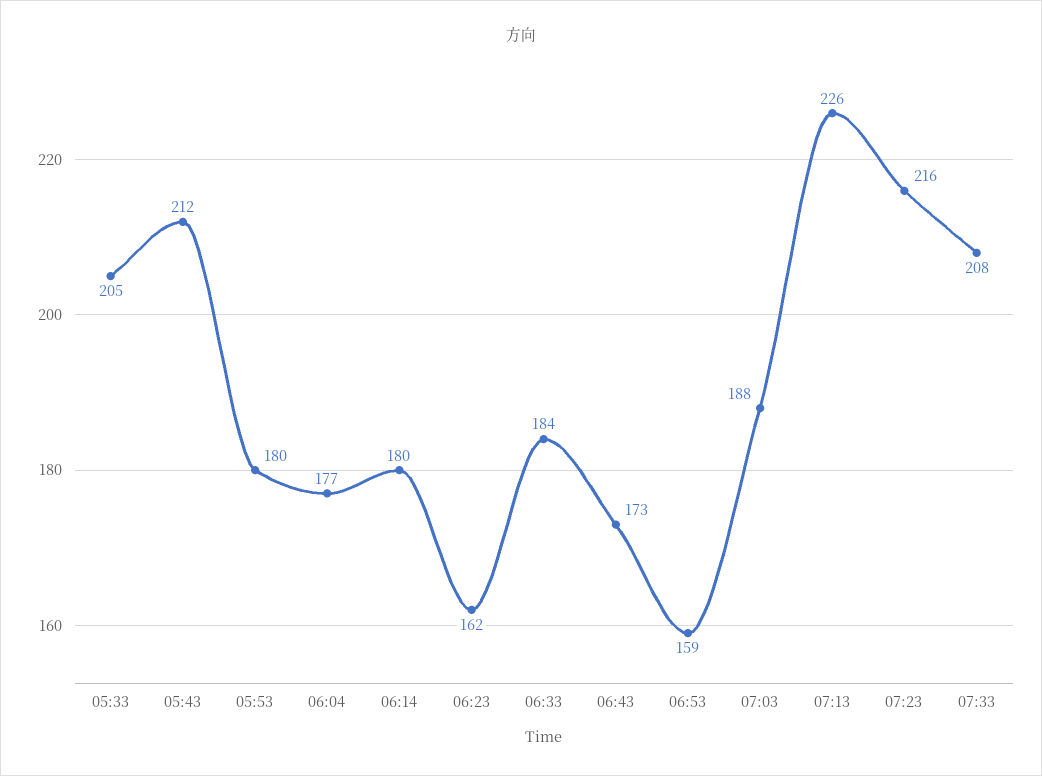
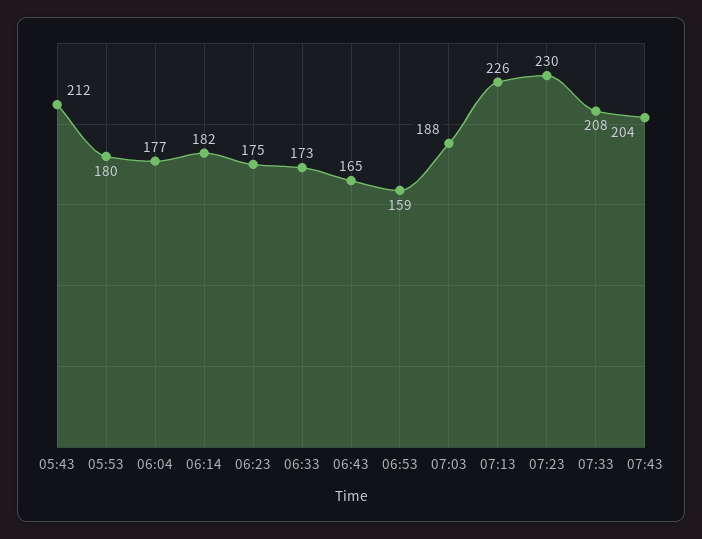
05:33: 205 -> none
06:14: 180 -> 182
06:23: 162 -> 175
06:33: 184 -> 173
06:43: 173 -> 165
07:23: 216 -> 230
07:43: none -> 204

